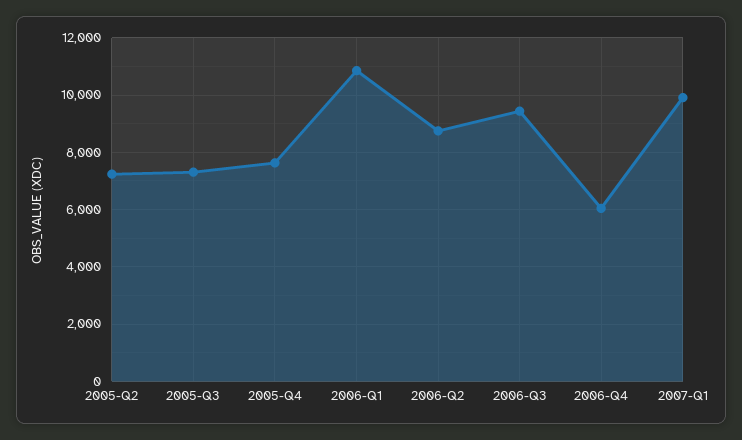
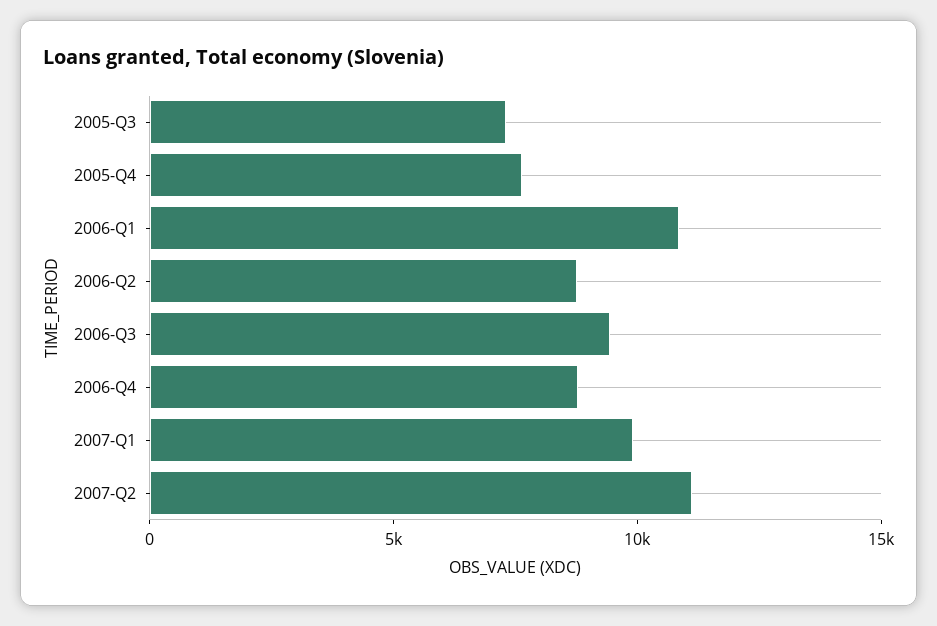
2005-Q2: 7250 -> none
2006-Q4: 6000 -> 9000
2007-Q2: none -> 11000

